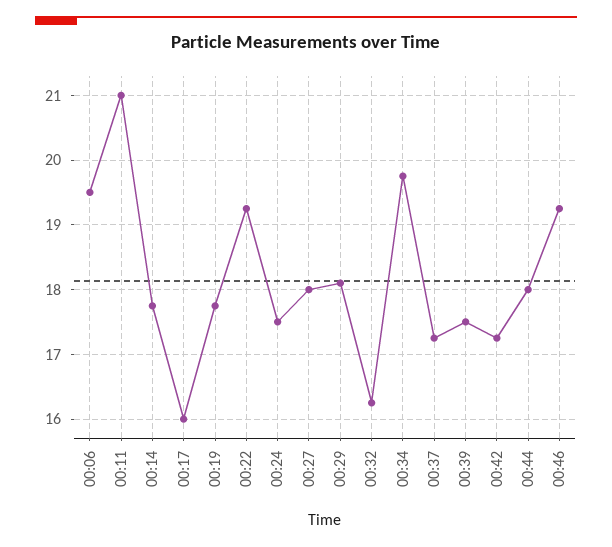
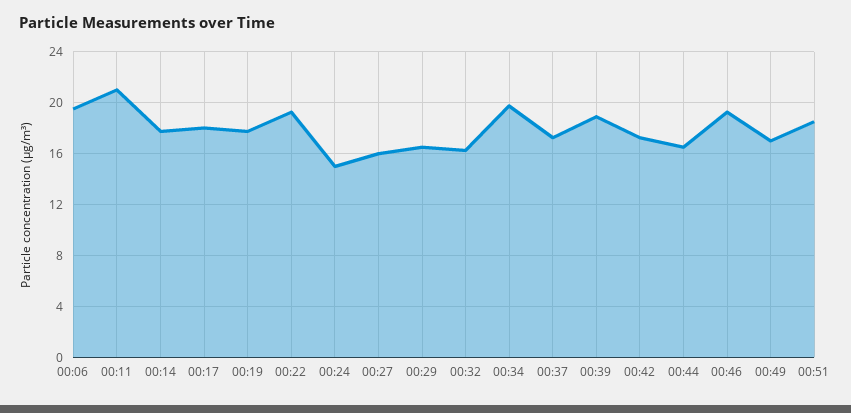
00:17: 16 -> 18
00:24: 17.5 -> 15
00:27: 18 -> 16
00:29: 18.1 -> 16.5
00:39: 17.5 -> 19
00:44: 18 -> 16.5
00:49: none -> 17
00:51: none -> 18.5

